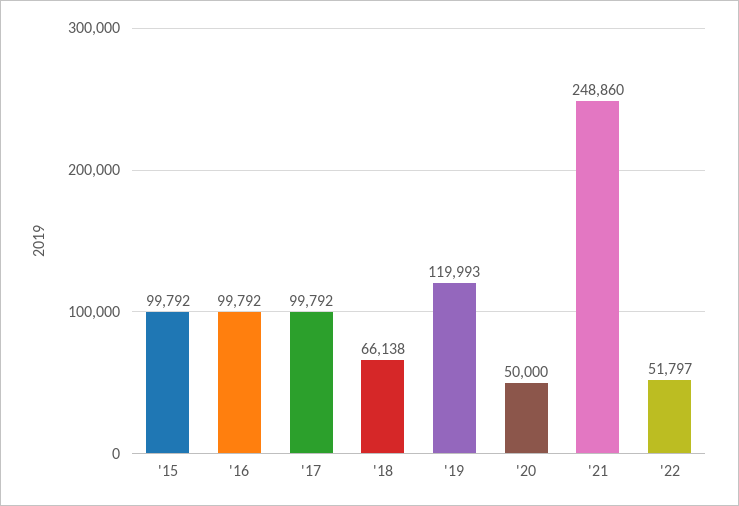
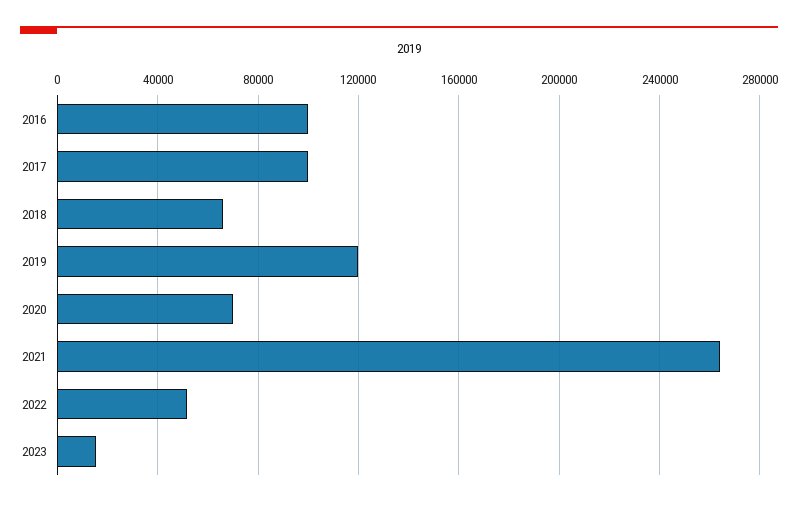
'15: 99792 -> none
'20: 50000 -> 70000
'21: 248860 -> 265000
2023: none -> 15000

